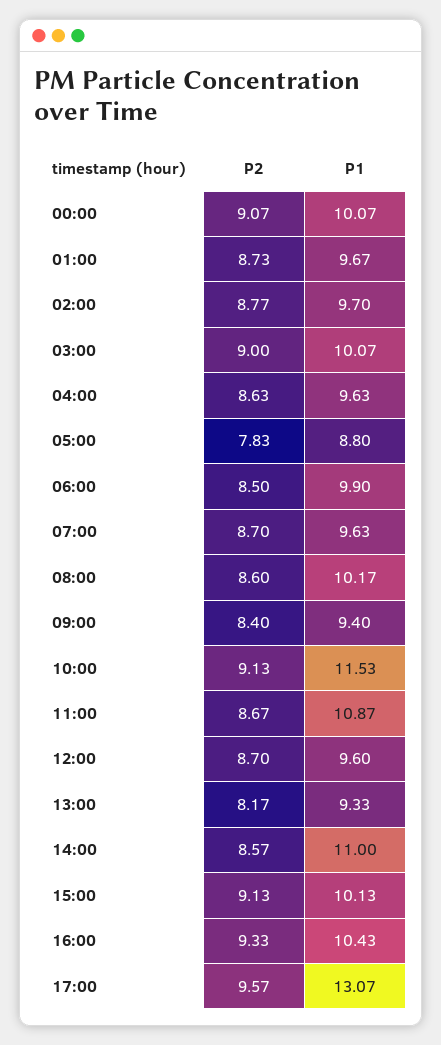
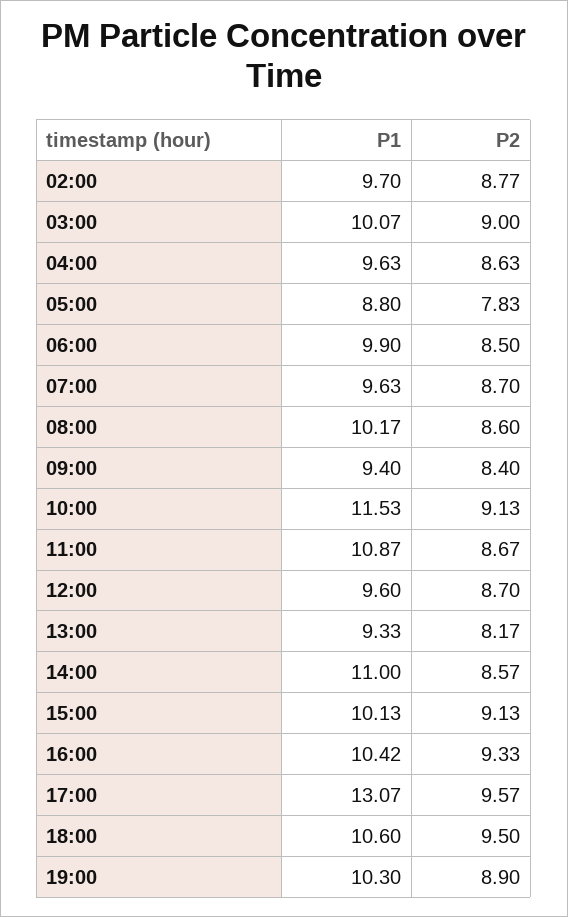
P2, 00:00: 9.07 -> none
P1, 00:00: 10.07 -> none
P2, 01:00: 8.73 -> none
P1, 01:00: 9.67 -> none
P1, 16:00: 10.43 -> 10.42
P1, 18:00: none -> 10.6
P2, 18:00: none -> 9.5
P1, 19:00: none -> 10.3
P2, 19:00: none -> 8.9

